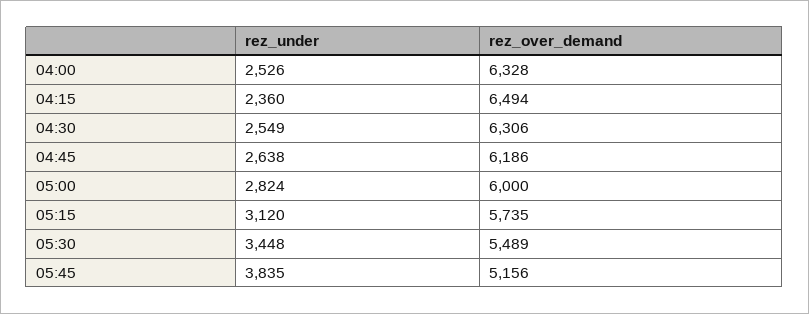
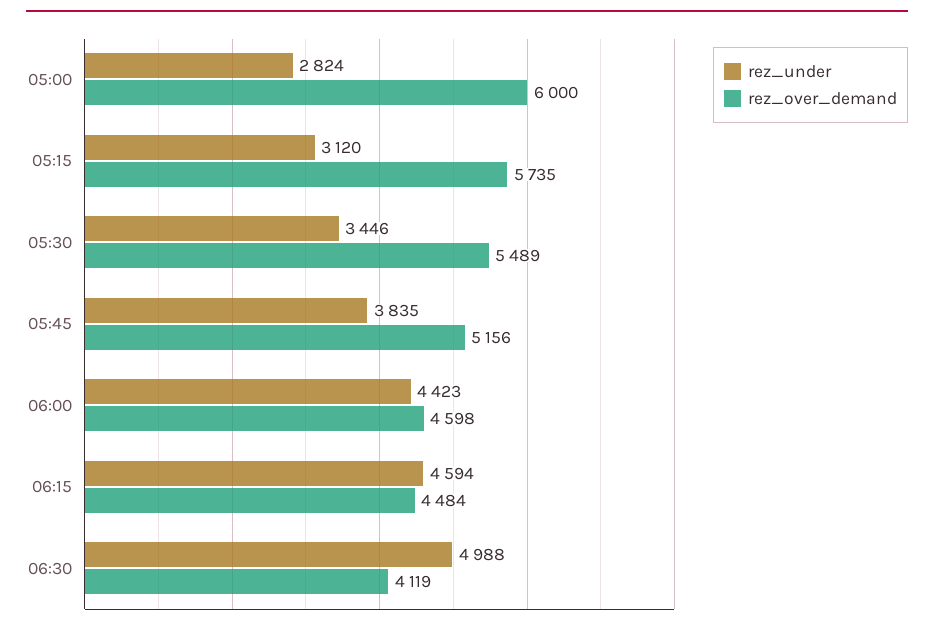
rez_under, 04:00: 2526 -> none
rez_over_demand, 04:00: 6328 -> none
rez_under, 04:15: 2360 -> none
rez_over_demand, 04:15: 6494 -> none
rez_under, 04:30: 2549 -> none
rez_over_demand, 04:30: 6306 -> none
rez_under, 04:45: 2638 -> none
rez_over_demand, 04:45: 6186 -> none
rez_under, 05:30: 3448 -> 3446
rez_under, 06:00: none -> 4423
rez_over_demand, 06:00: none -> 4598
rez_under, 06:15: none -> 4594
rez_over_demand, 06:15: none -> 4484
rez_under, 06:30: none -> 4988
rez_over_demand, 06:30: none -> 4119

